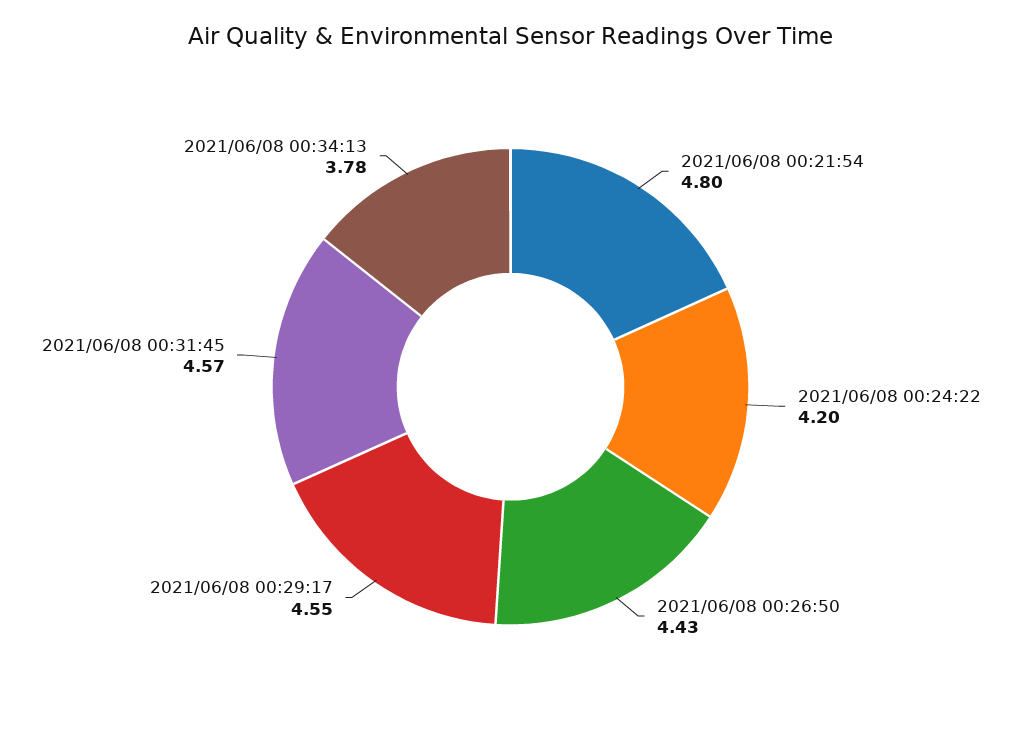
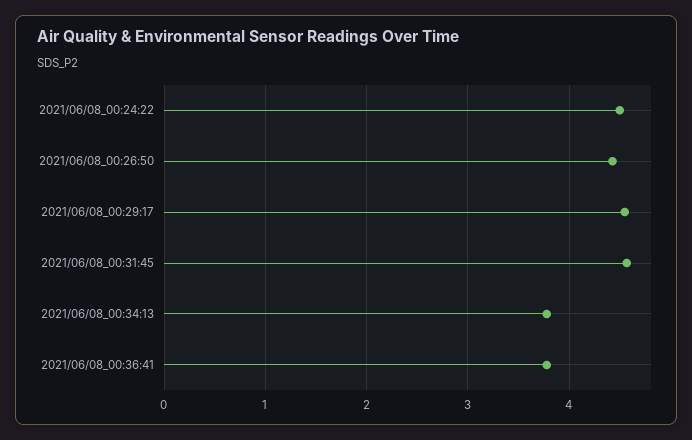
2021/06/08 00:21:54: 4.8 -> none
2021/06/08 00:24:22: 4.2 -> 4.5
2021/06/08_00:36:41: none -> 3.8

